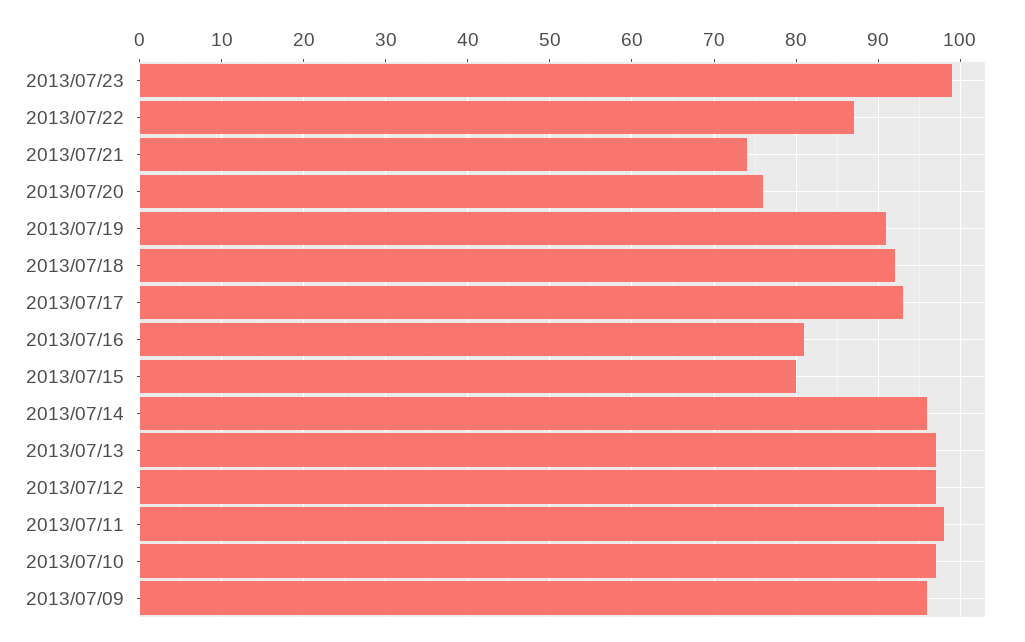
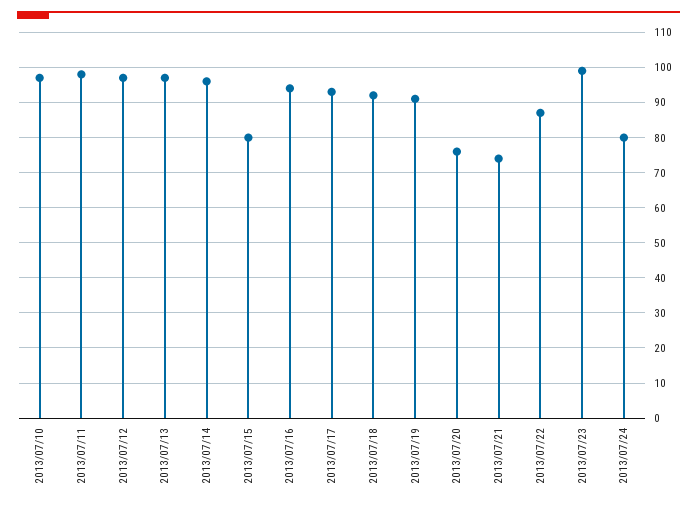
2013/07/16: 81 -> 95
2013/07/09: 96 -> none
2013/07/24: none -> 80

